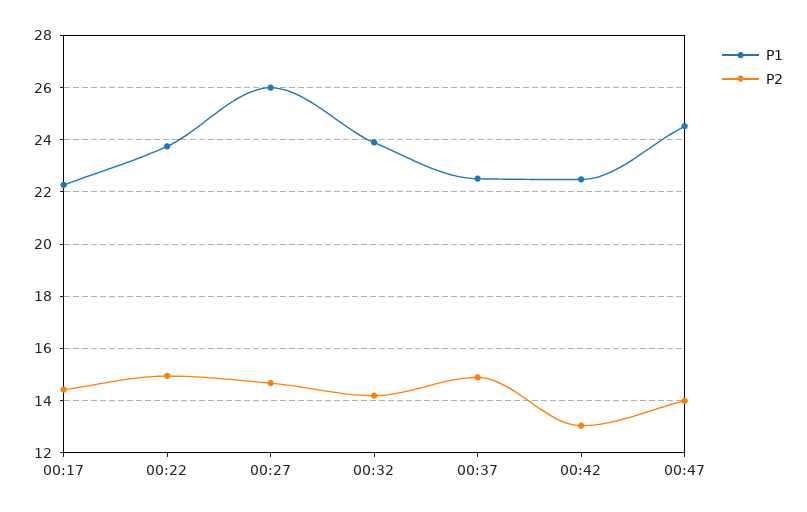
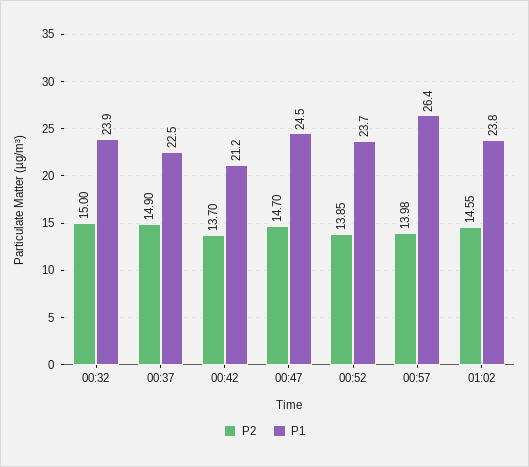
P1, 00:17: 22.25 -> none
P2, 00:17: 14.5 -> none
P1, 00:22: 23.75 -> none
P2, 00:22: 15 -> none
P1, 00:27: 26 -> none
P2, 00:27: 14.75 -> none
P2, 00:32: 14.25 -> 15
P1, 00:42: 22.5 -> 21.2
P2, 00:42: 13 -> 13.7
P2, 00:47: 14 -> 14.7
P2, 00:52: none -> 13.85
P1, 00:52: none -> 23.7
P2, 00:57: none -> 13.98
P1, 00:57: none -> 26.4
P2, 01:02: none -> 14.55
P1, 01:02: none -> 23.8

